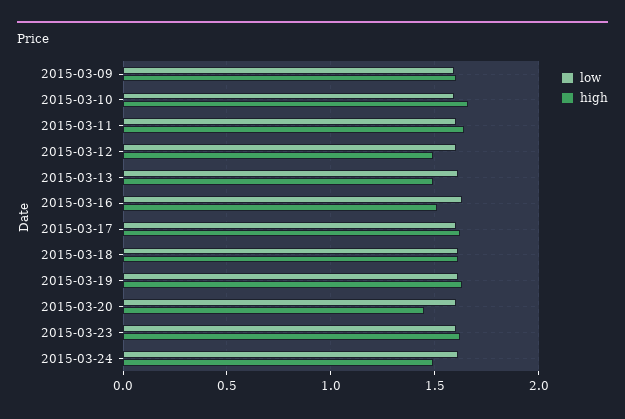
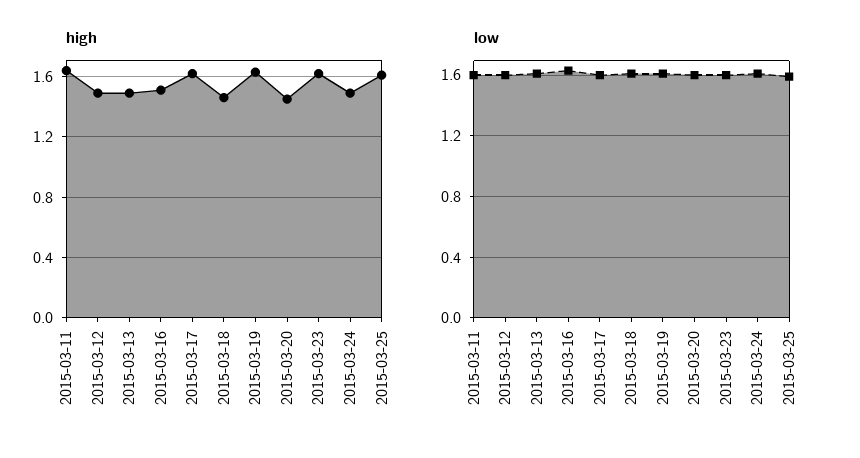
low, 2015-03-09: 1.6 -> none
high, 2015-03-09: 1.6 -> none
low, 2015-03-10: 1.6 -> none
high, 2015-03-10: 1.65 -> none
high, 2015-03-18: 1.6 -> 1.45
high, 2015-03-25: none -> 1.6
low, 2015-03-25: none -> 1.6

